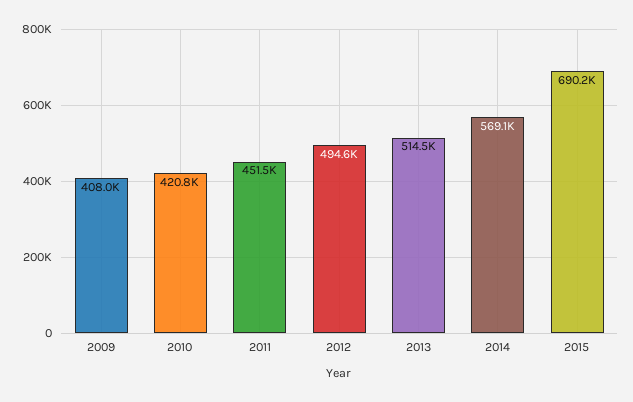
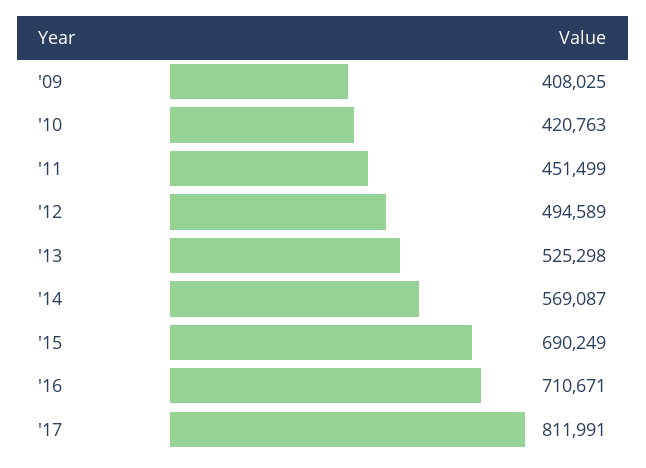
2013: 514500 -> 525298
'16: none -> 710671
'17: none -> 811991

